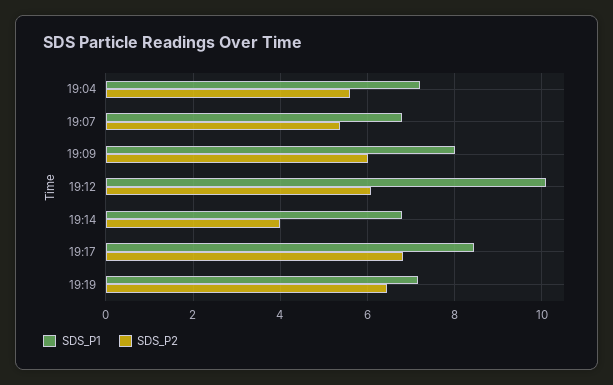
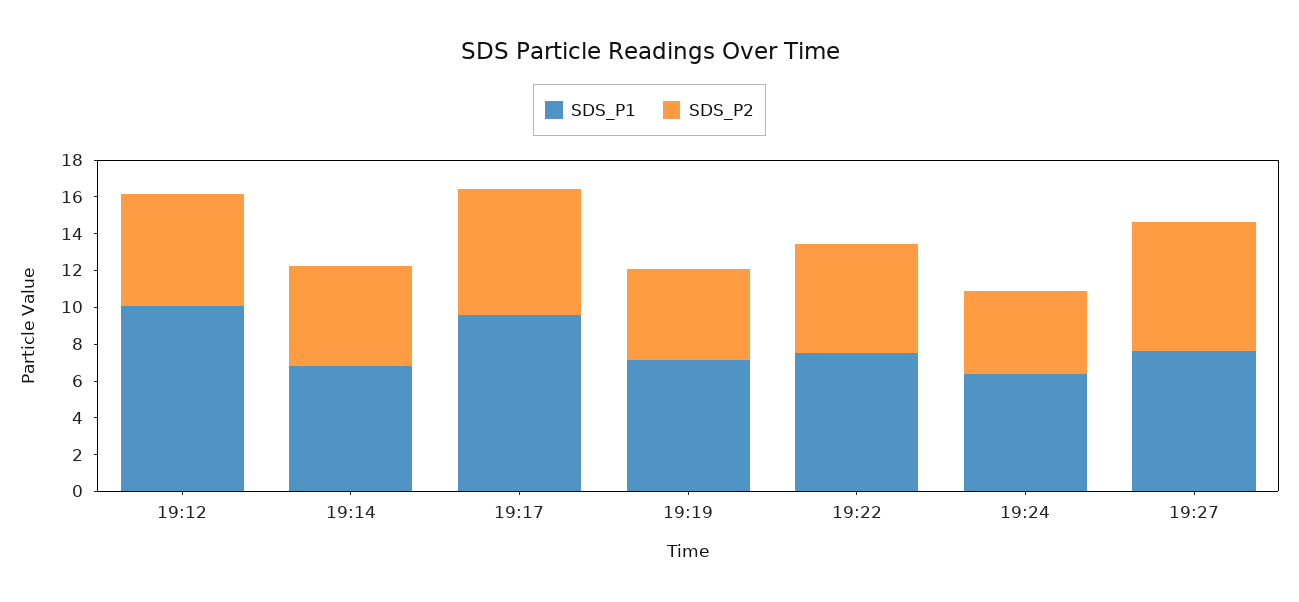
SDS_P1, 19:04: 7.2 -> none
SDS_P2, 19:04: 5.6 -> none
SDS_P1, 19:07: 6.8 -> none
SDS_P2, 19:07: 5.4 -> none
SDS_P1, 19:09: 8 -> none
SDS_P2, 19:09: 6 -> none
SDS_P2, 19:14: 4 -> 5.5
SDS_P1, 19:17: 8.4 -> 9.5
SDS_P2, 19:19: 6.4 -> 5
SDS_P1, 19:22: none -> 7.5
SDS_P2, 19:22: none -> 6
SDS_P1, 19:24: none -> 6.5
SDS_P2, 19:24: none -> 4.5
SDS_P1, 19:27: none -> 7.5
SDS_P2, 19:27: none -> 7

